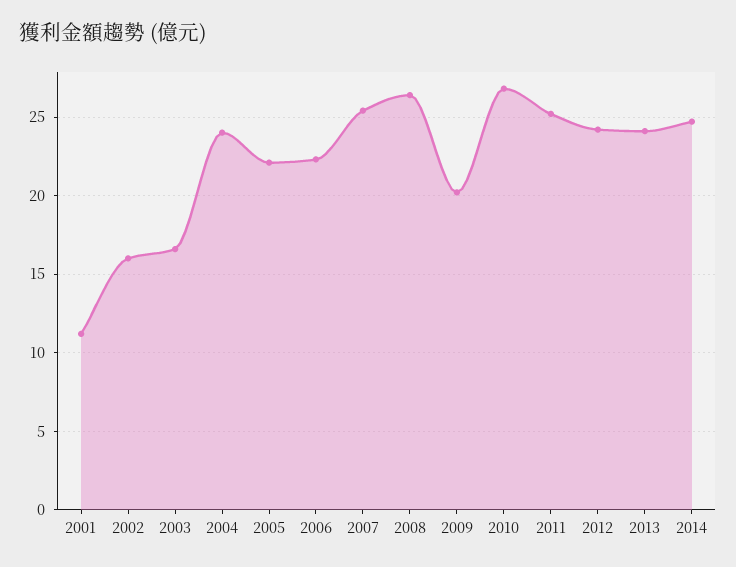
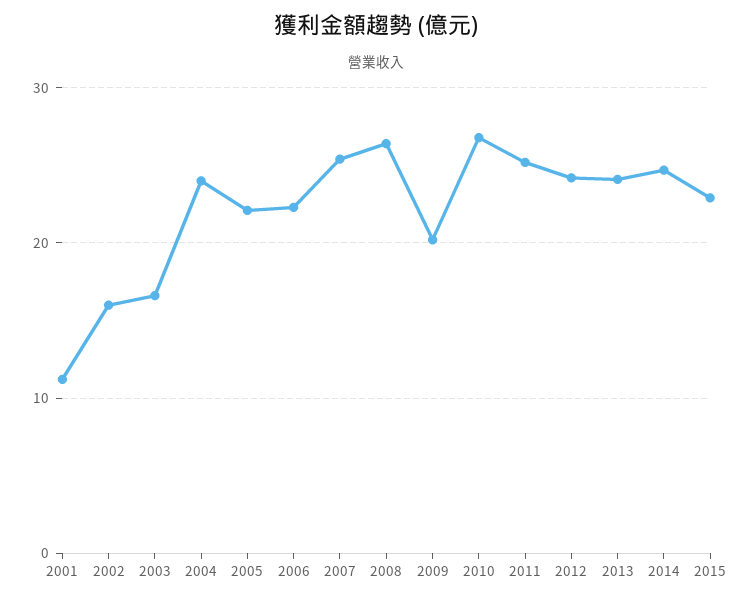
2015: none -> 23

